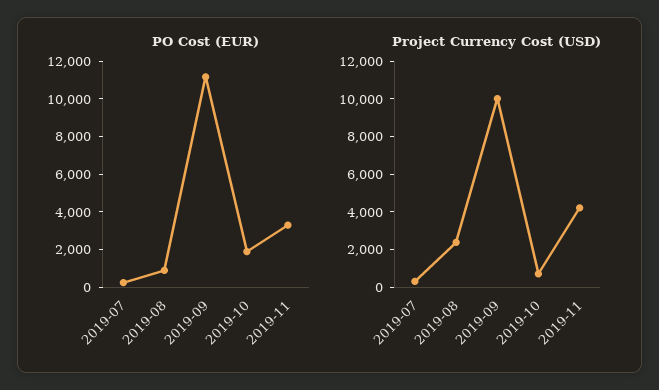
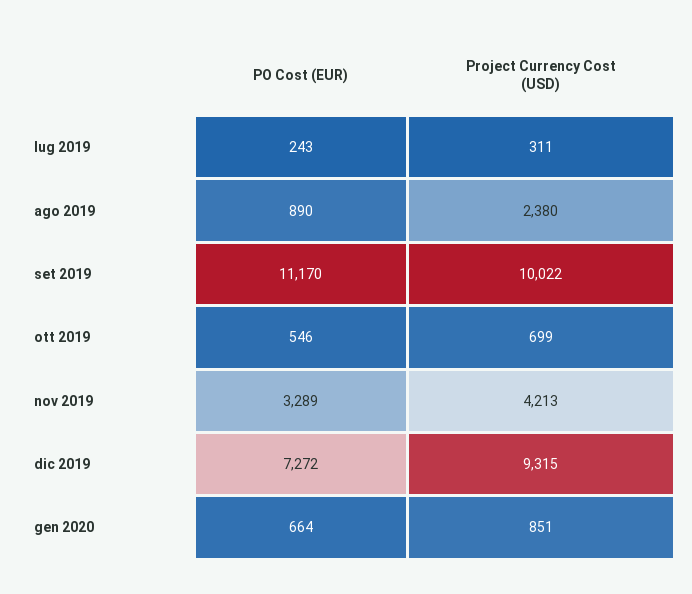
PO Cost (EUR), 2019-10: 2000 -> 546
PO Cost (EUR), dic 2019: none -> 7272
Project Currency Cost (USD), dic 2019: none -> 9315
PO Cost (EUR), gen 2020: none -> 664
Project Currency Cost (USD), gen 2020: none -> 851

